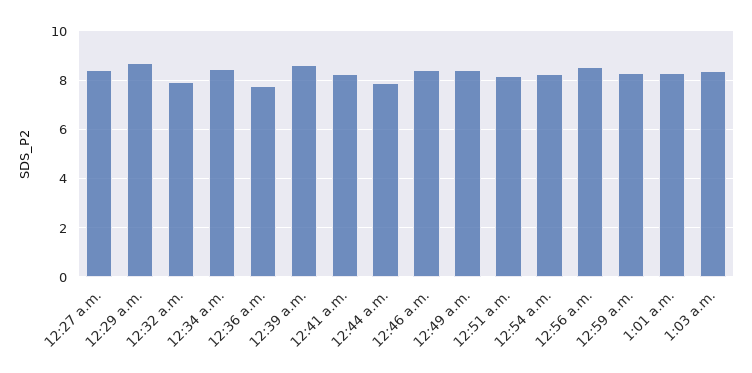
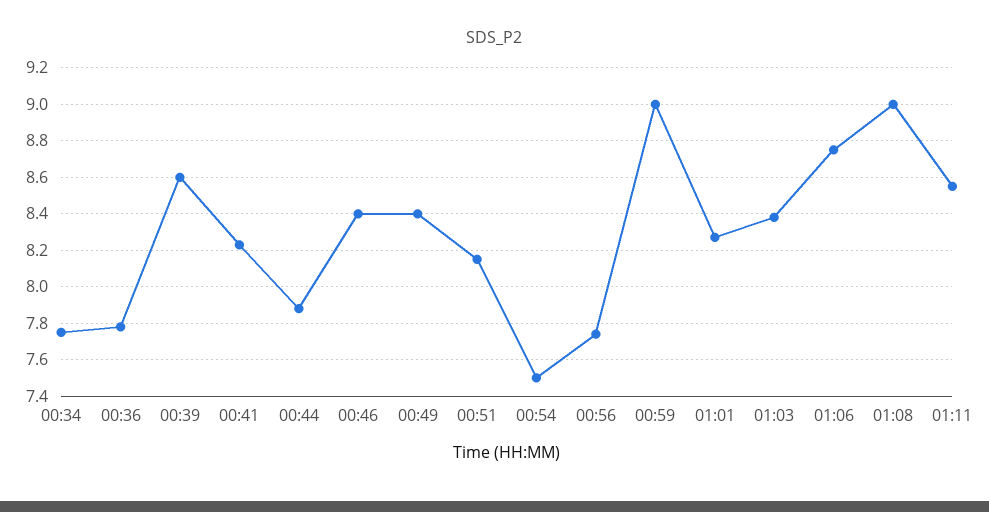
12:27 a.m.: 8.5 -> none
12:29 a.m.: 8.75 -> none
12:32 a.m.: 8 -> none
12:34 a.m.: 8.5 -> 7.75
12:54 a.m.: 8.25 -> 7.5
12:56 a.m.: 8.5 -> 7.75
12:59 a.m.: 8.25 -> 9
01:06: none -> 8.75
01:08: none -> 9
01:11: none -> 8.55

